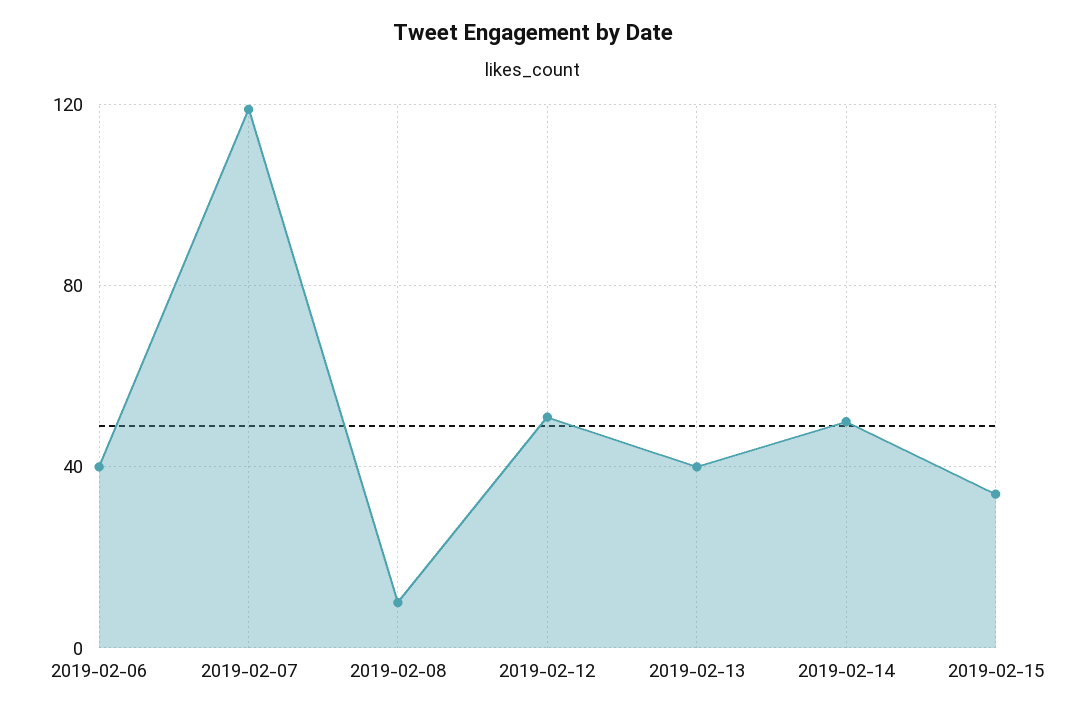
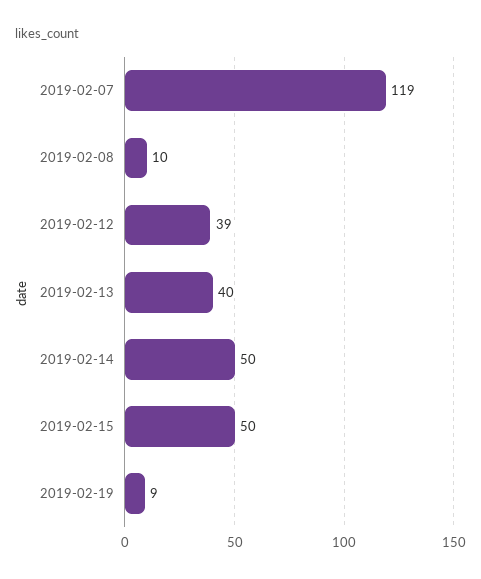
2019-02-06: 40 -> none
2019-02-12: 50 -> 39
2019-02-15: 35 -> 50
2019-02-19: none -> 9

